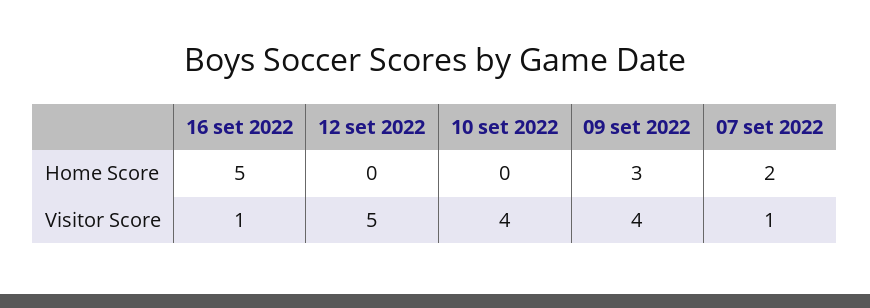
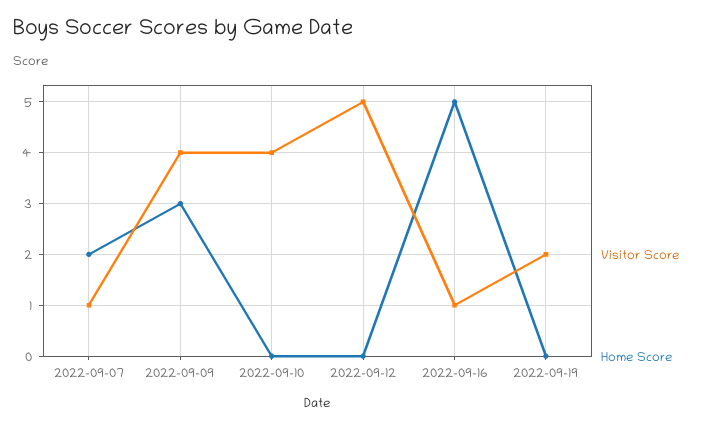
Visitor Score, 2022-09-19: none -> 2
Home Score, 2022-09-19: none -> 0

